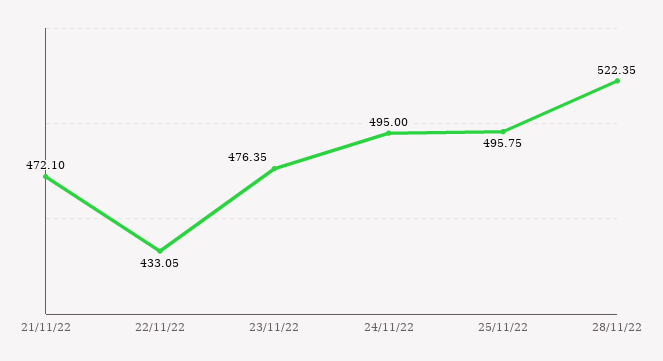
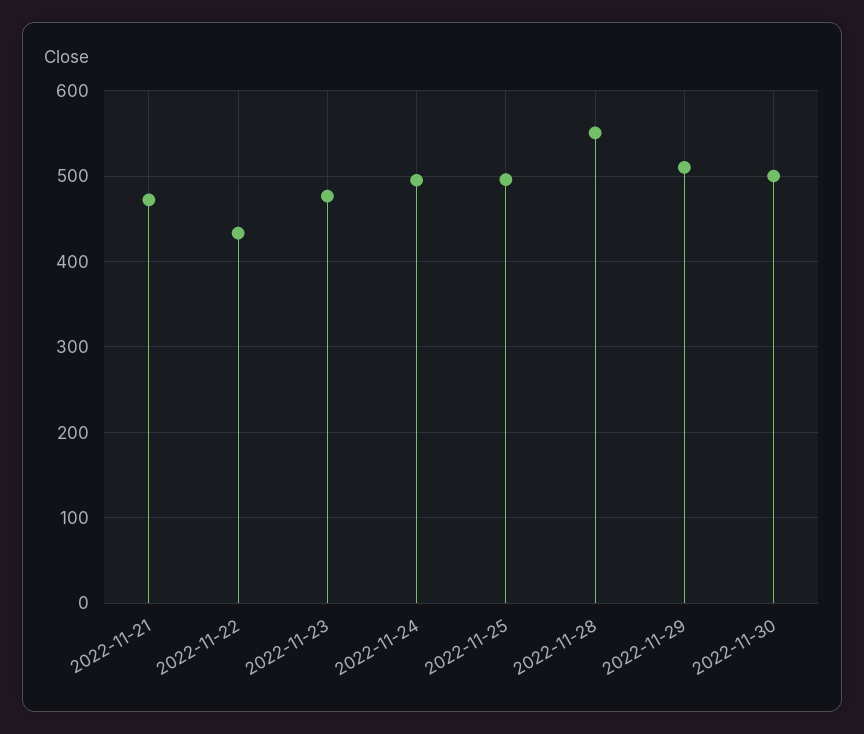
28/11/22: 522.35 -> 550
2022-11-29: none -> 510
2022-11-30: none -> 500

